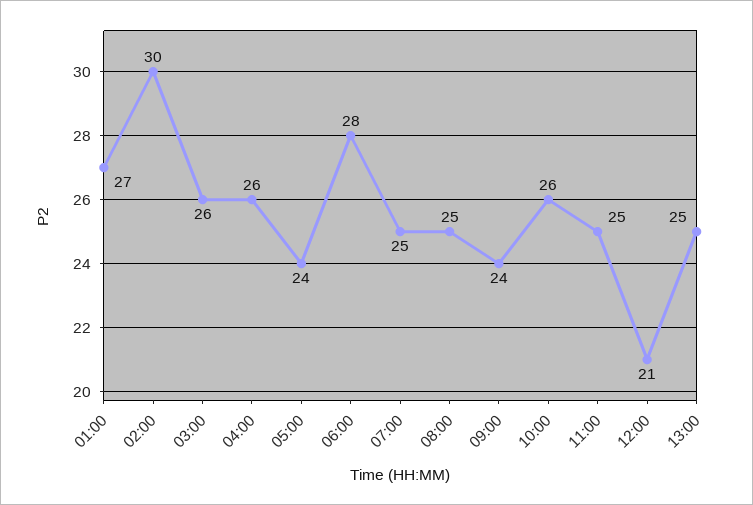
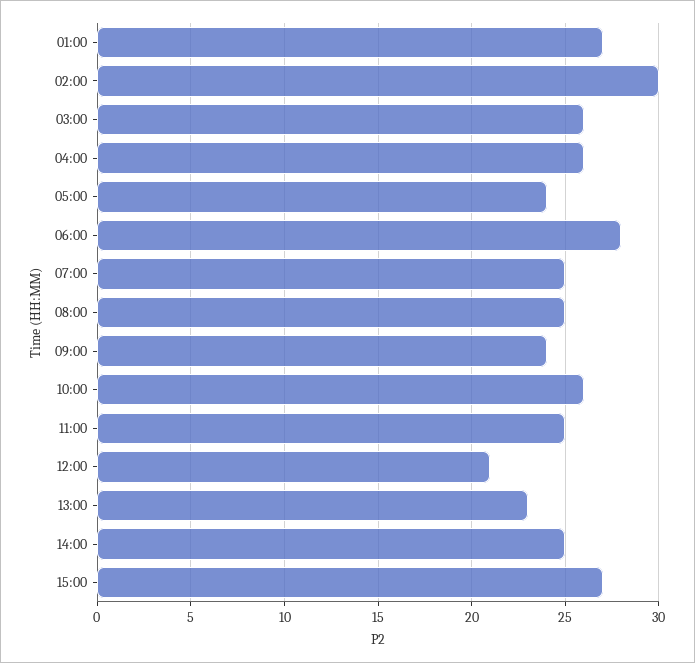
13:00: 25 -> 23
14:00: none -> 25
15:00: none -> 27

